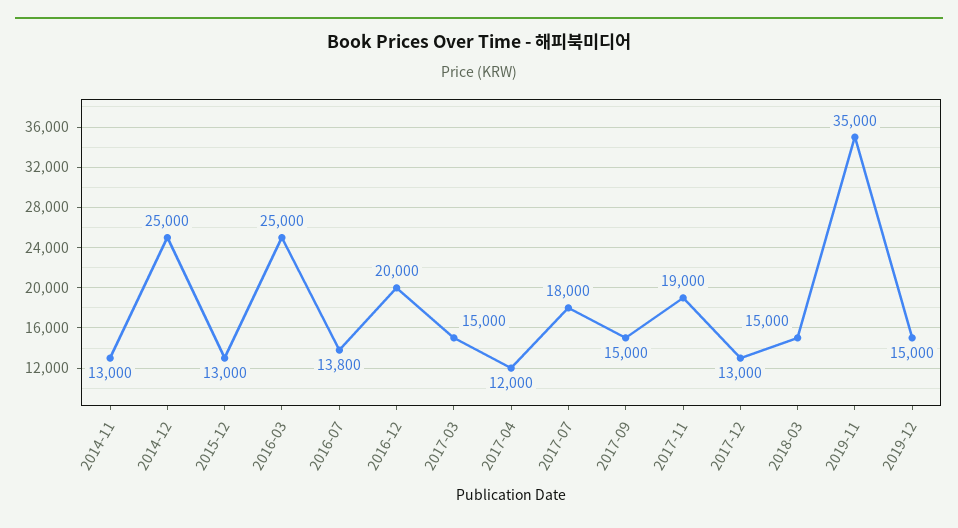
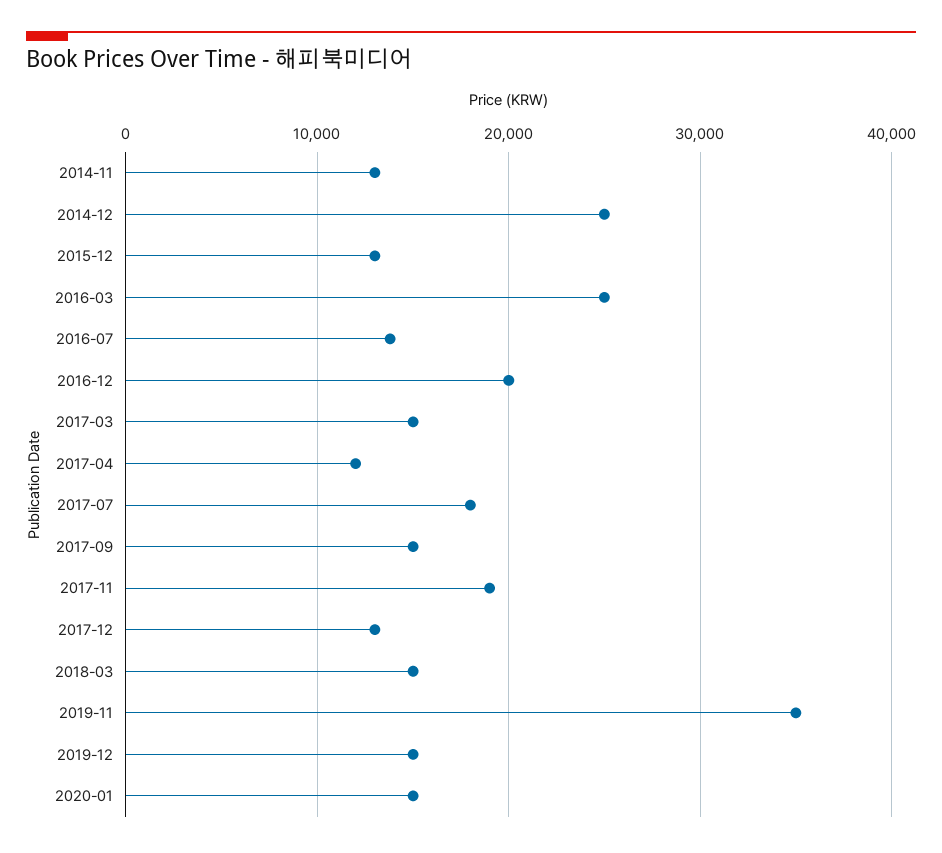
2020-01: none -> 15000

